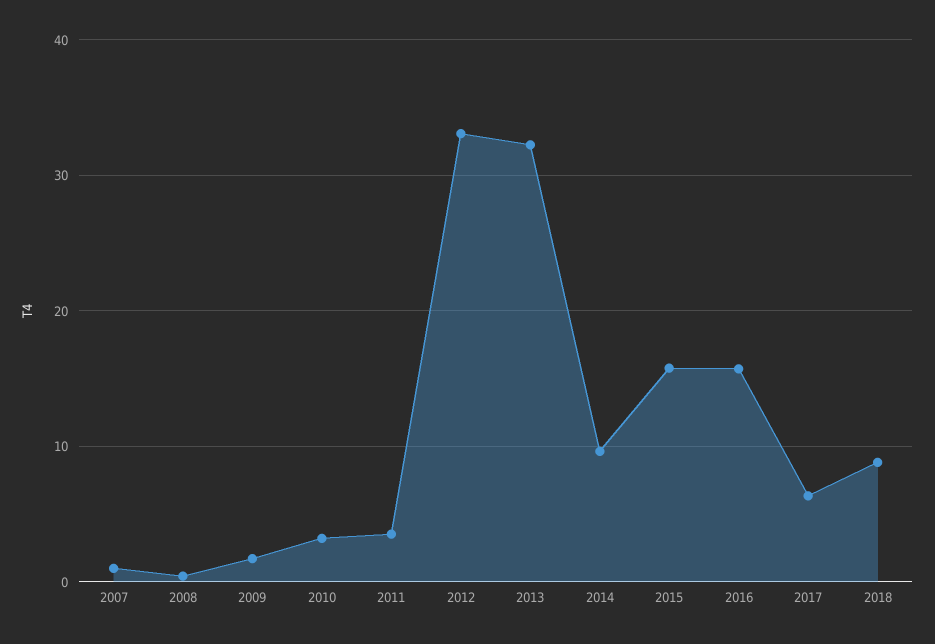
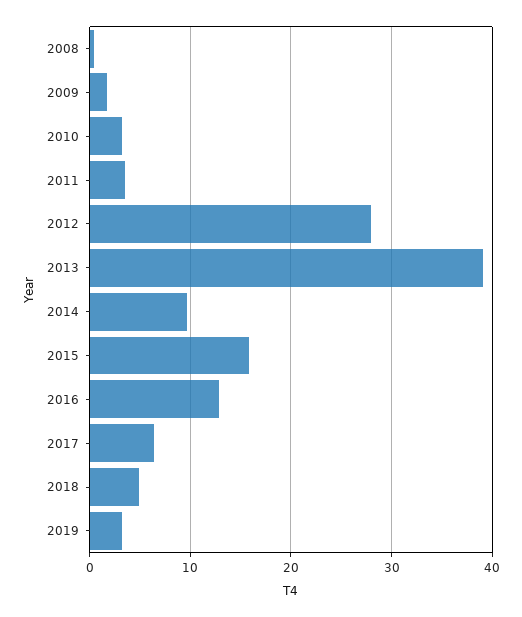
2007: 1 -> none
2012: 33 -> 28
2013: 32 -> 39
2016: 16 -> 13
2018: 9 -> 5
2019: none -> 3

